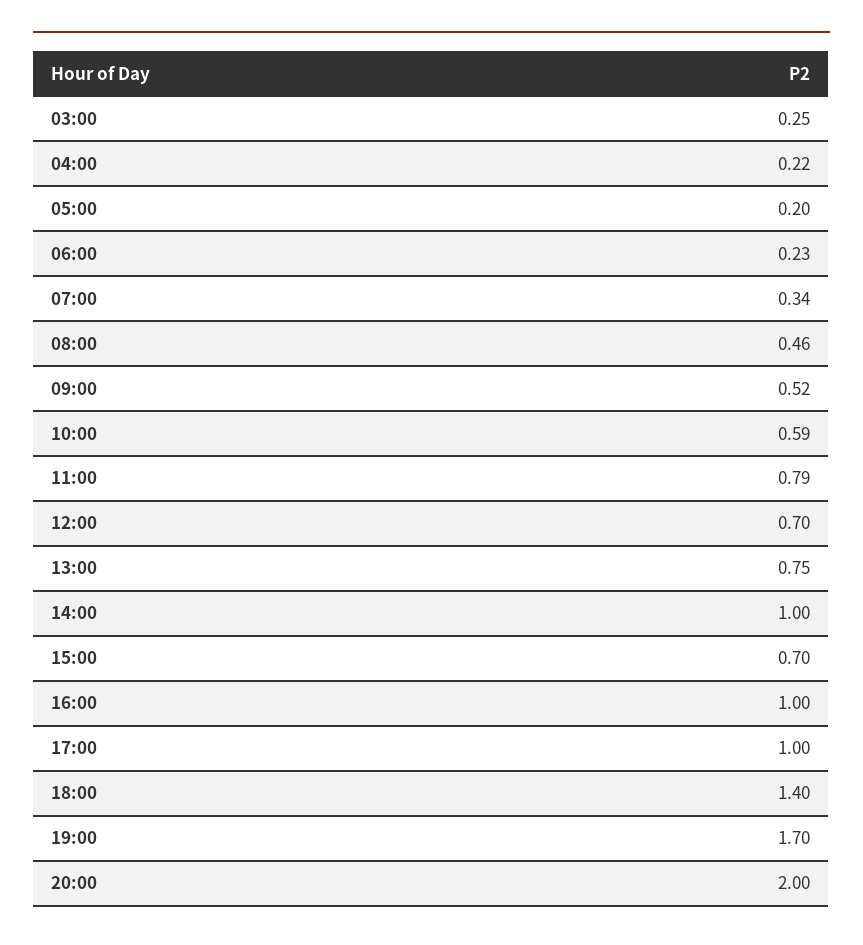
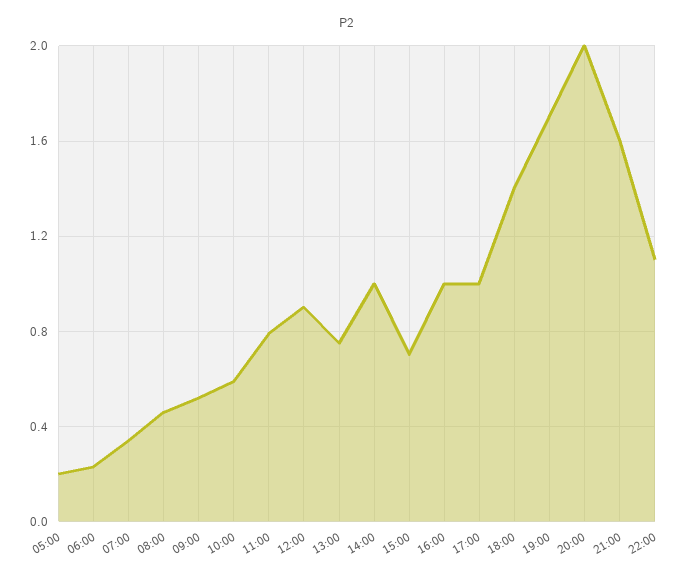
03:00: 0.25 -> none
04:00: 0.22 -> none
12:00: 0.7 -> 0.9
21:00: none -> 1.6
22:00: none -> 1.1

